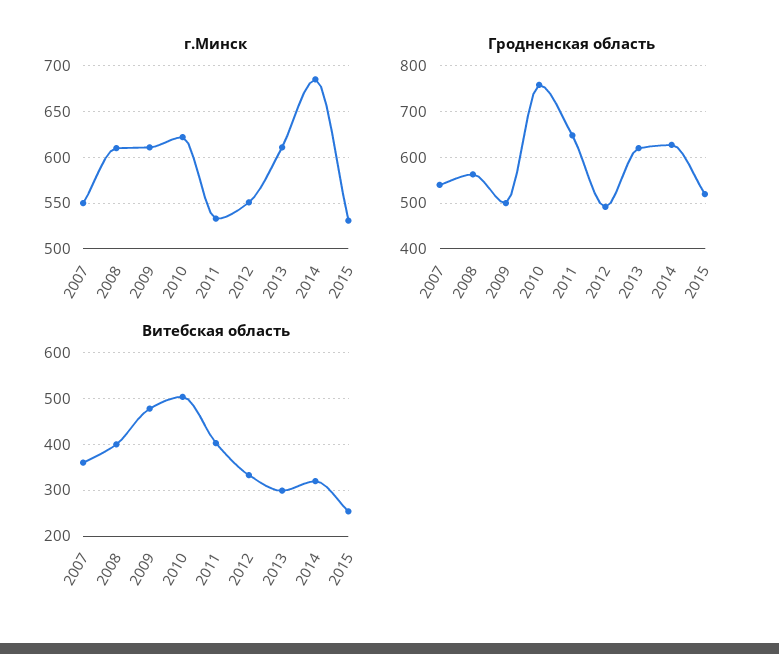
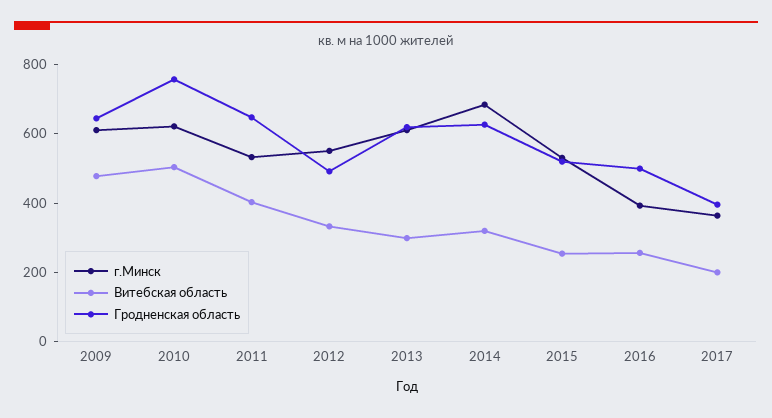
г.Минск, 2007: 550 -> none
г.Минск, 2008: 610 -> none
Гродненская область, 2007: 540 -> none
Гродненская область, 2008: 560 -> none
Гродненская область, 2009: 500 -> 650
Витебская область, 2007: 360 -> none
Витебская область, 2008: 400 -> none
г.Минск, 2016: none -> 400
Витебская область, 2016: none -> 250
Гродненская область, 2016: none -> 500
г.Минск, 2017: none -> 350
Витебская область, 2017: none -> 200
Гродненская область, 2017: none -> 400

